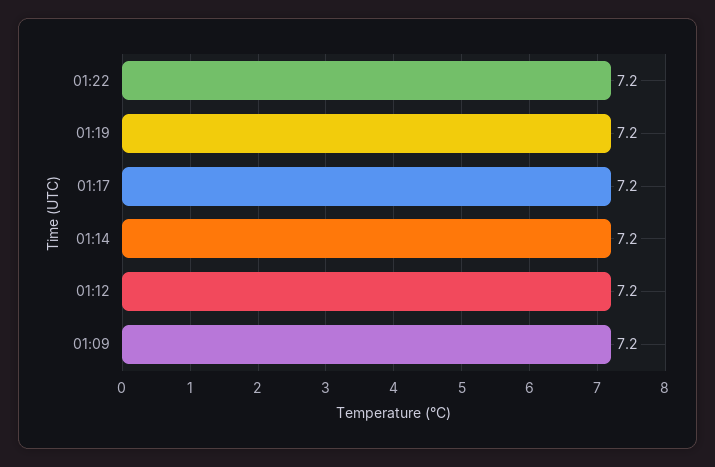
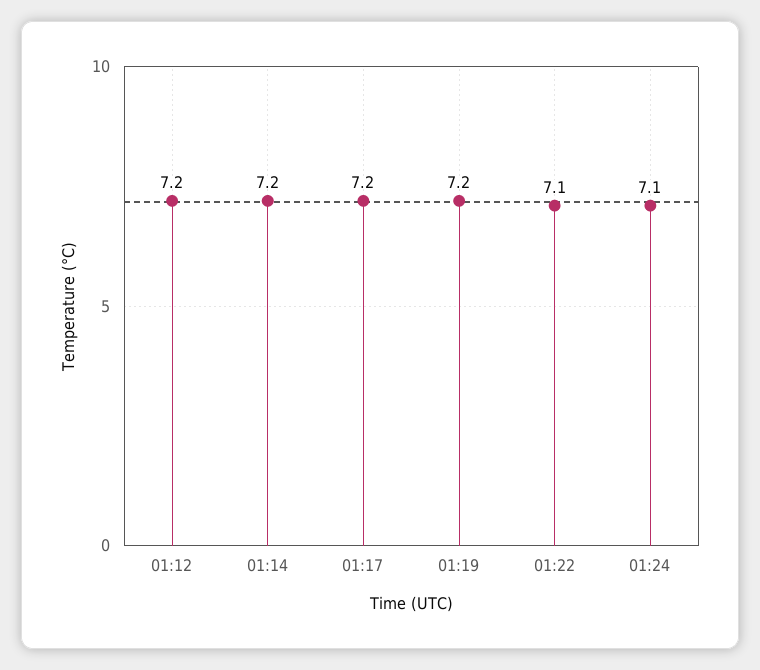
01:22: 7.2 -> 7.1
01:09: 7.2 -> none
01:24: none -> 7.1

